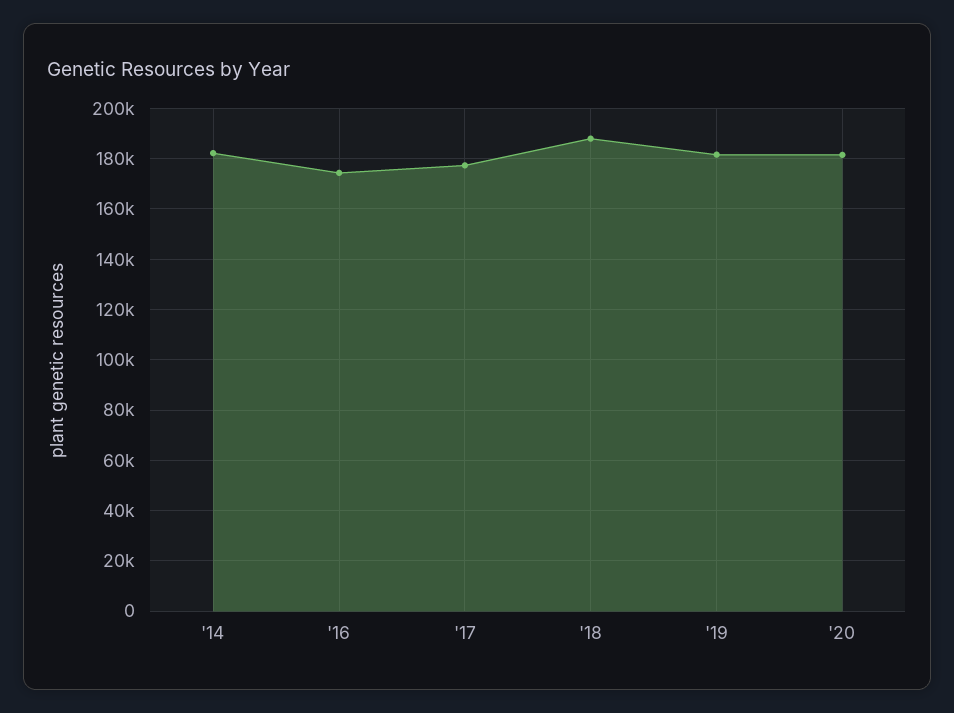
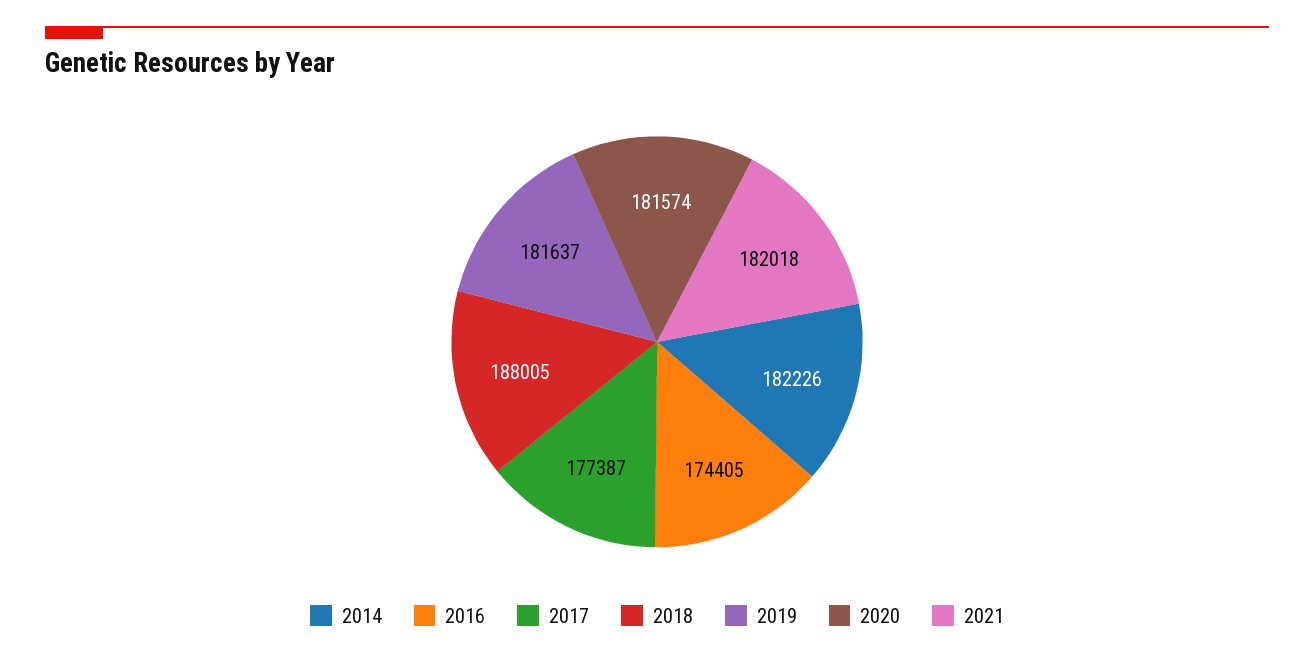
2021: none -> 182018

